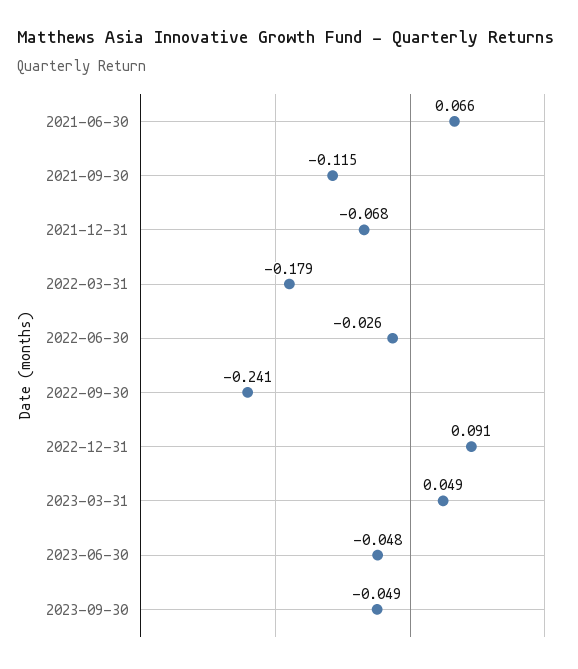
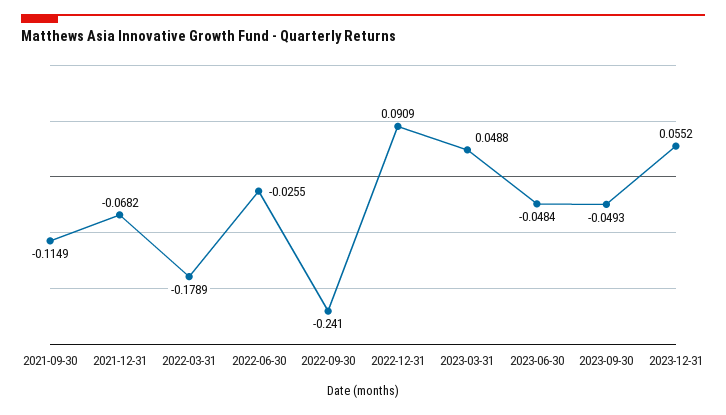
2021-06-30: 0.066 -> none
2023-12-31: none -> 0.0552

